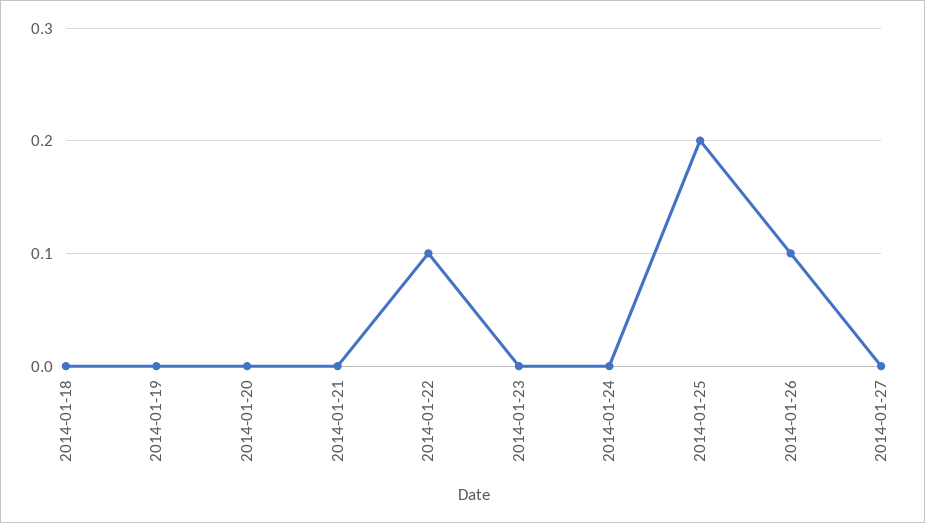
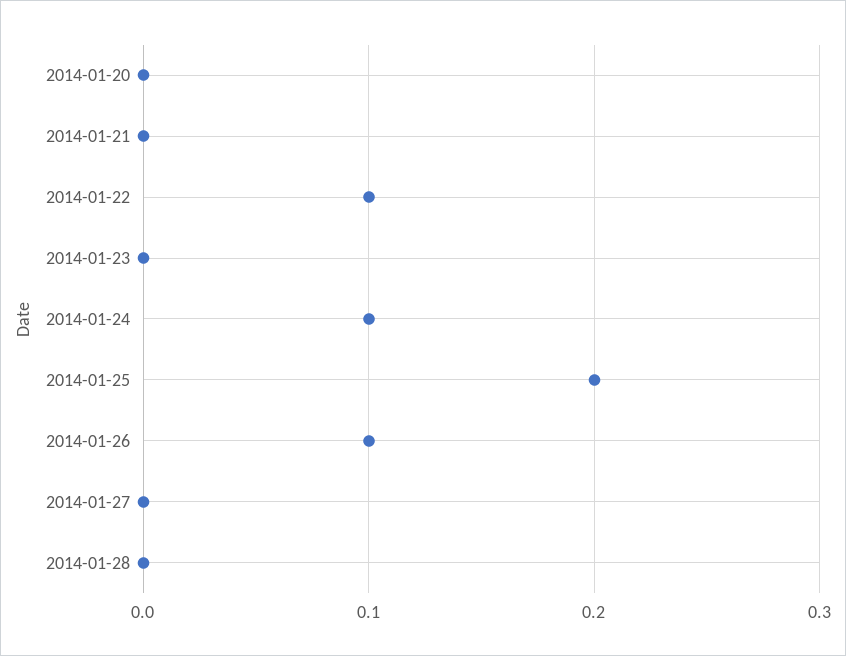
2014-01-18: 0 -> none
2014-01-19: 0 -> none
2014-01-24: 0 -> 0.1
2014-01-28: none -> 0

